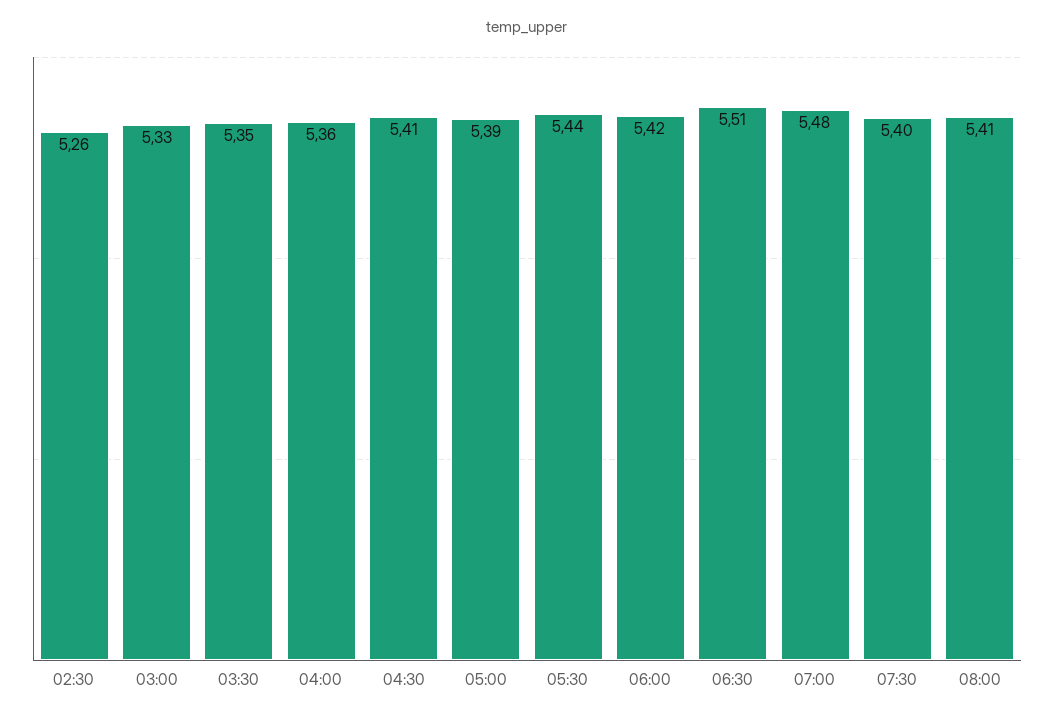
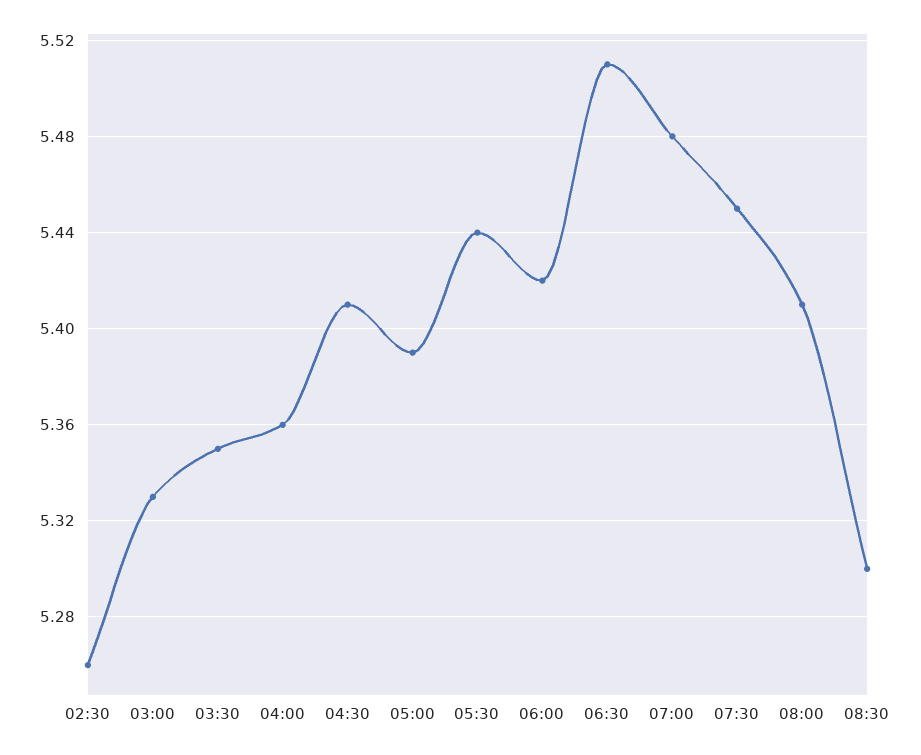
07:30: 5.4 -> 5.45
08:30: none -> 5.3

